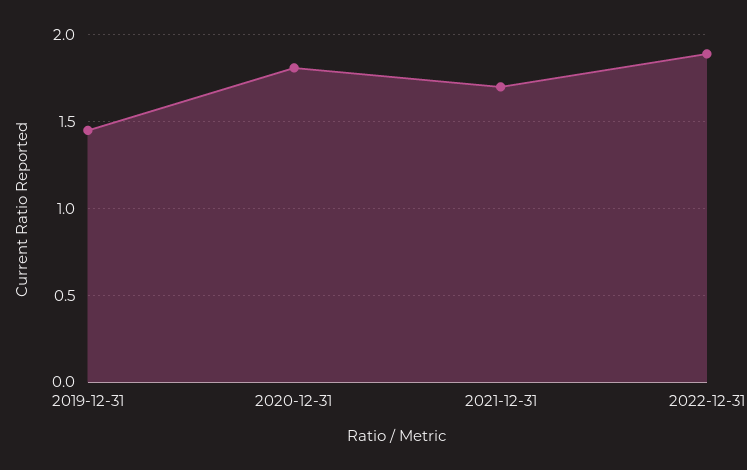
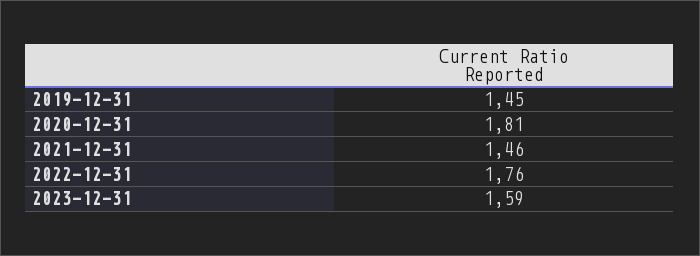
2021-12-31: 1.7 -> 1.46
2022-12-31: 1.9 -> 1.76
2023-12-31: none -> 1.59

